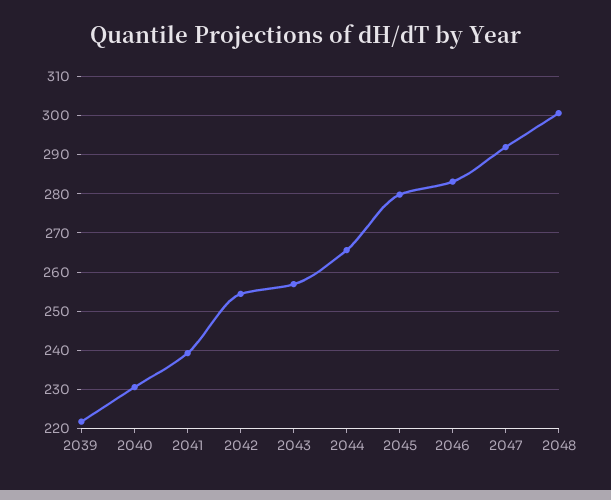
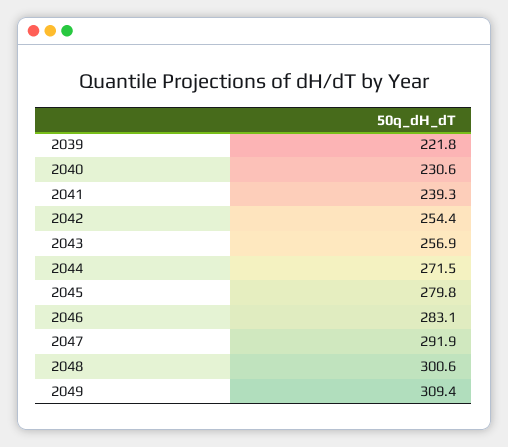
2044: 266 -> 271.5
2049: none -> 309.4

